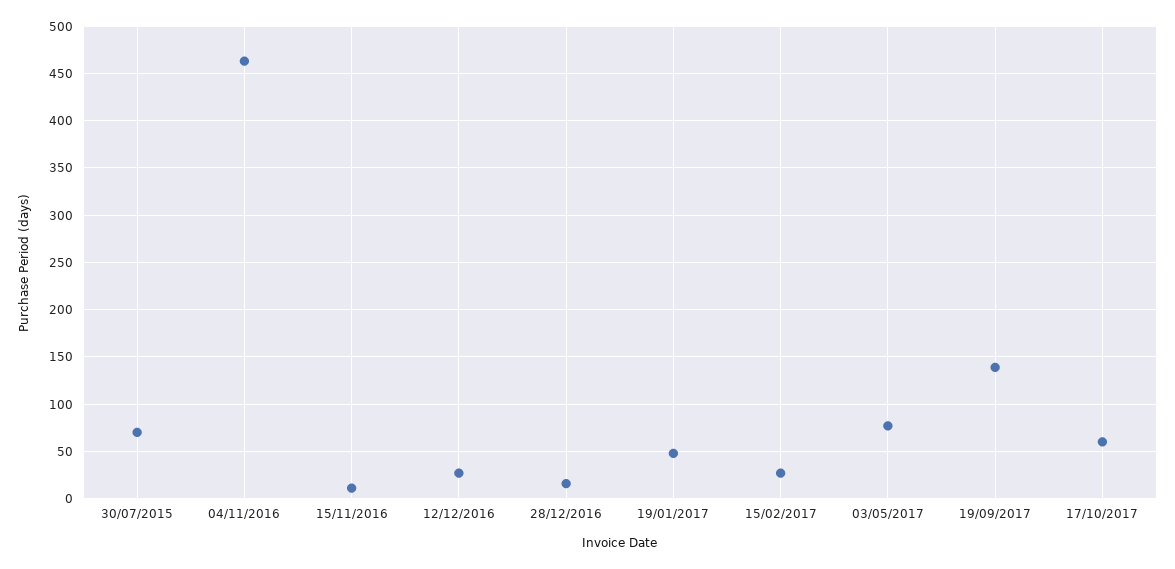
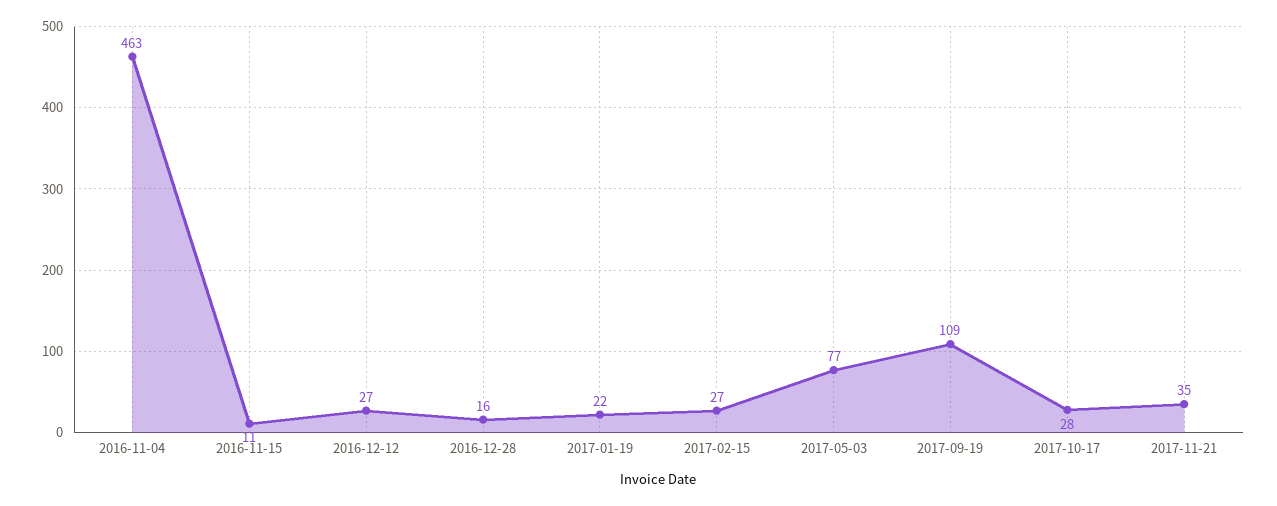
30/07/2015: 70 -> none
19/01/2017: 50 -> 22
19/09/2017: 140 -> 109
17/10/2017: 60 -> 28
2017-11-21: none -> 35

